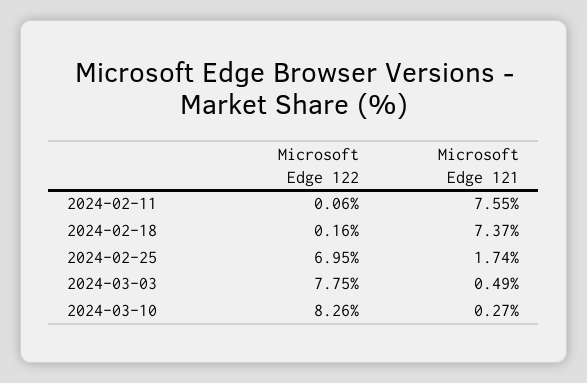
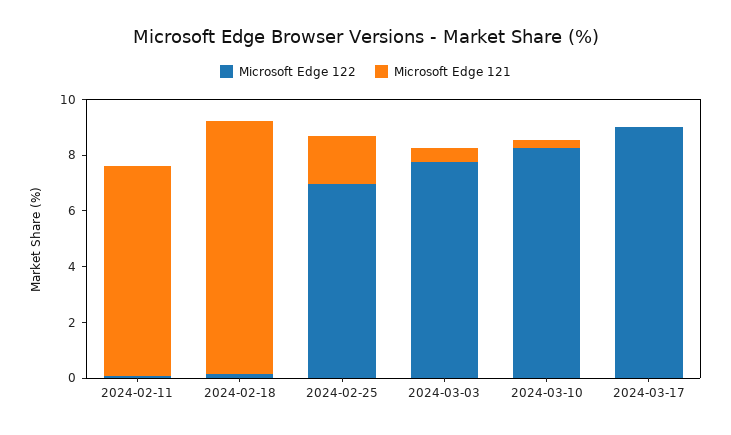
Microsoft Edge 121, 2024-02-18: 7.37 -> 9
Microsoft Edge 122, 2024-03-17: none -> 9
Microsoft Edge 121, 2024-03-17: none -> 0

